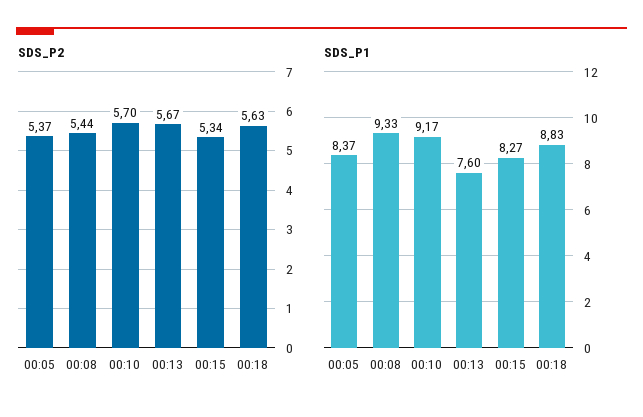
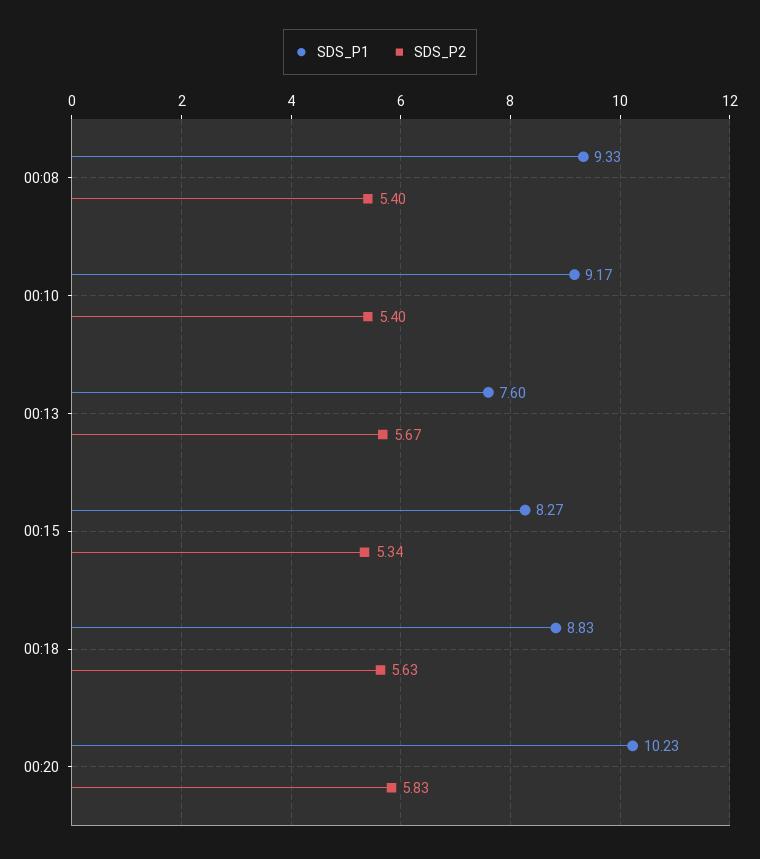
SDS_P2, 00:05: 5.37 -> none
SDS_P2, 00:08: 5.44 -> 5.4
SDS_P2, 00:10: 5.7 -> 5.4
SDS_P1, 00:05: 8.37 -> none
SDS_P1, 00:20: none -> 10.23
SDS_P2, 00:20: none -> 5.83

